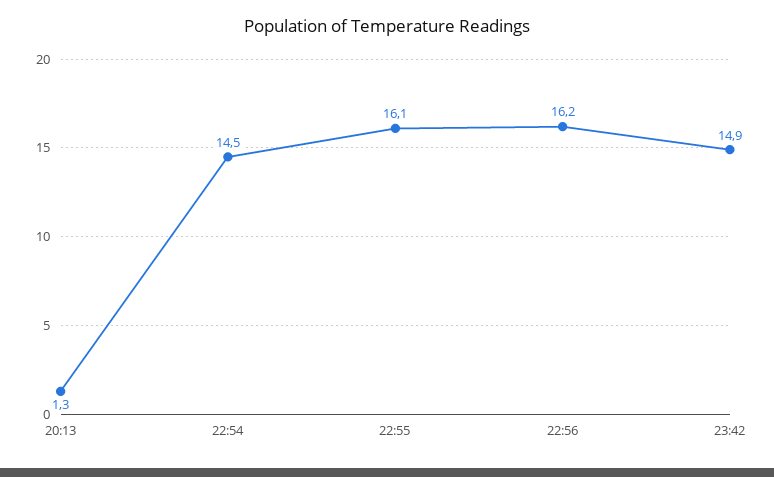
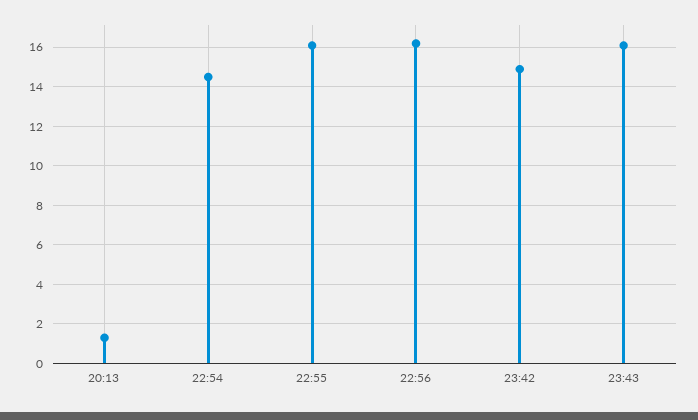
23:43: none -> 16

